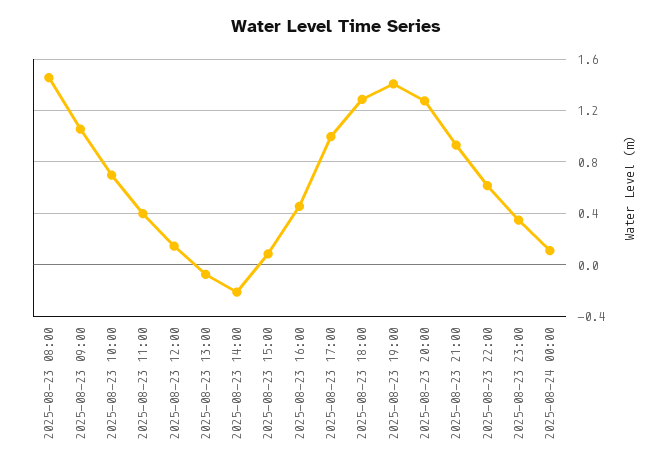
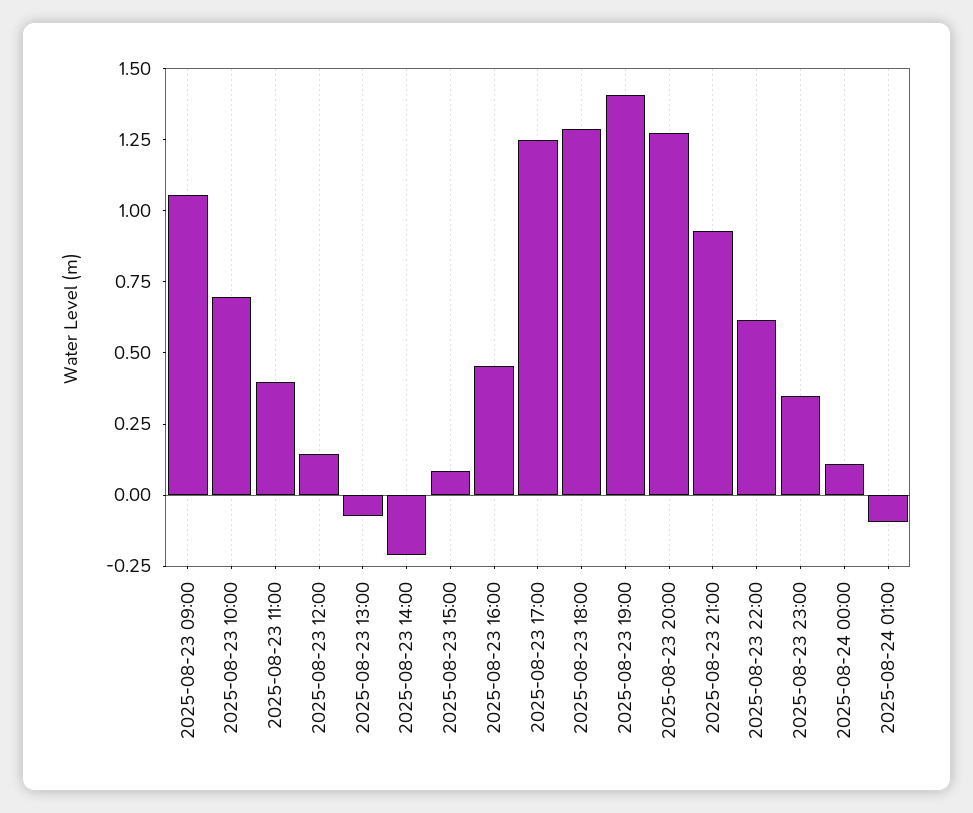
2025-08-23 08:00: 1.45 -> none
2025-08-23 17:00: 1 -> 1.25
2025-08-24 01:00: none -> -0.1

